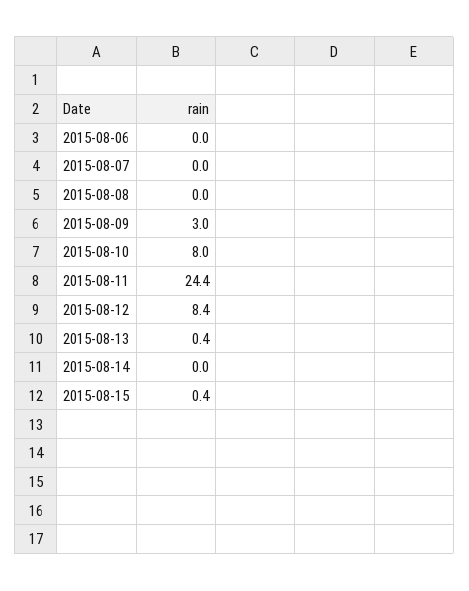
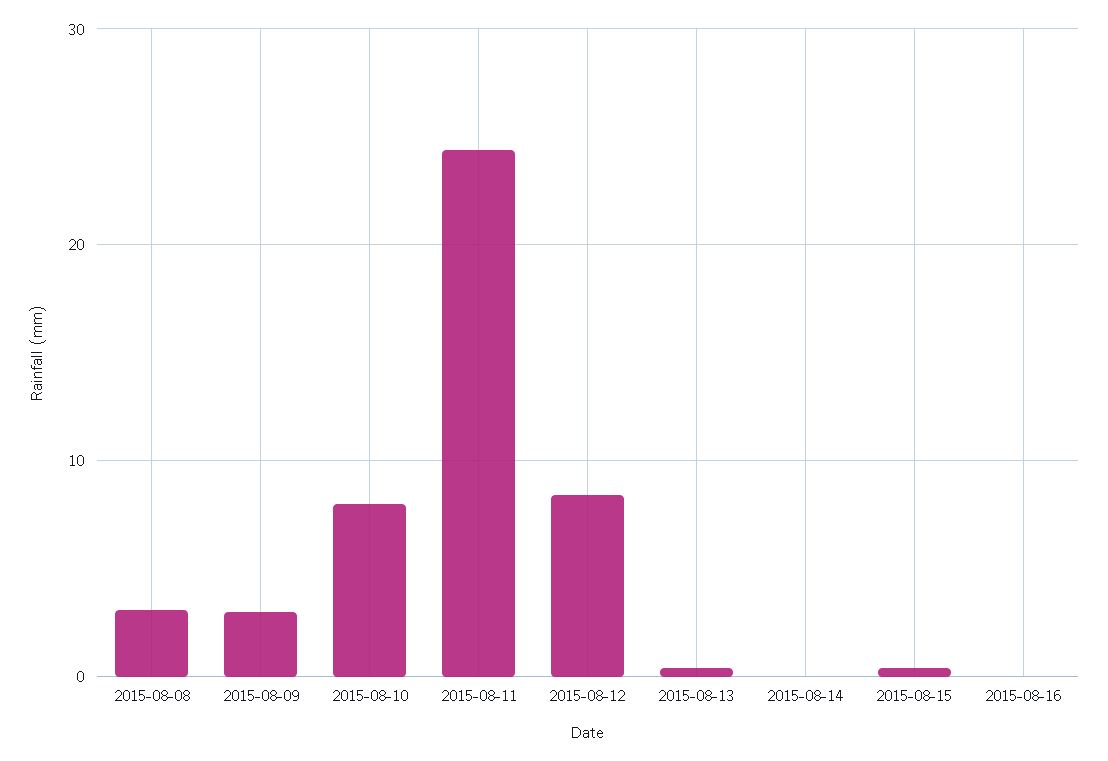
2015-08-06: 0 -> none
2015-08-07: 0 -> none
2015-08-08: 0 -> 3
2015-08-16: none -> 0

